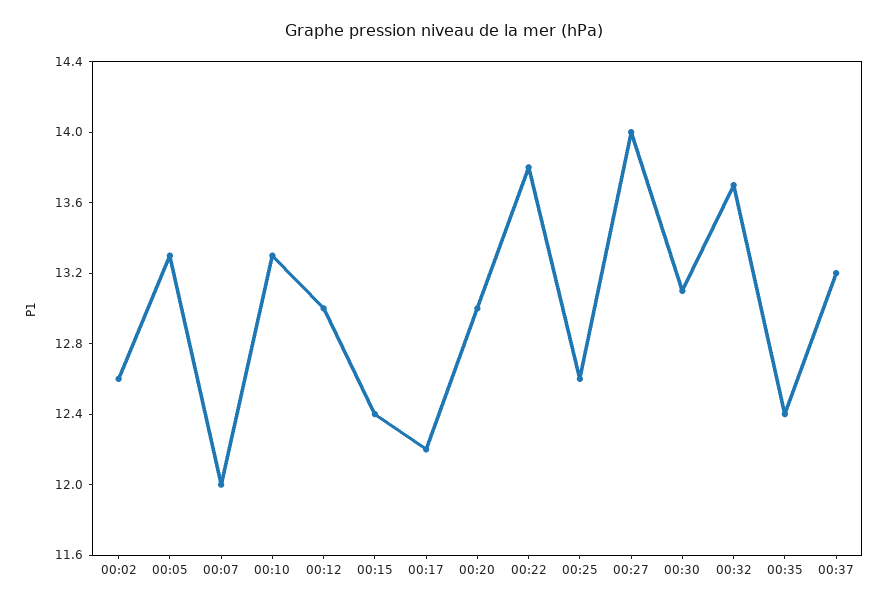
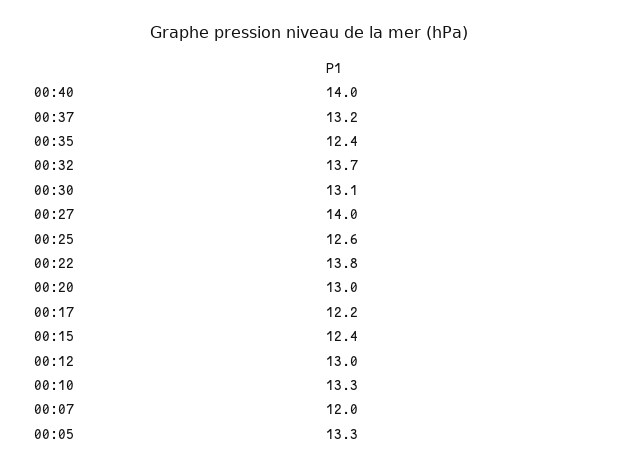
00:02: 12.6 -> none
00:40: none -> 14

